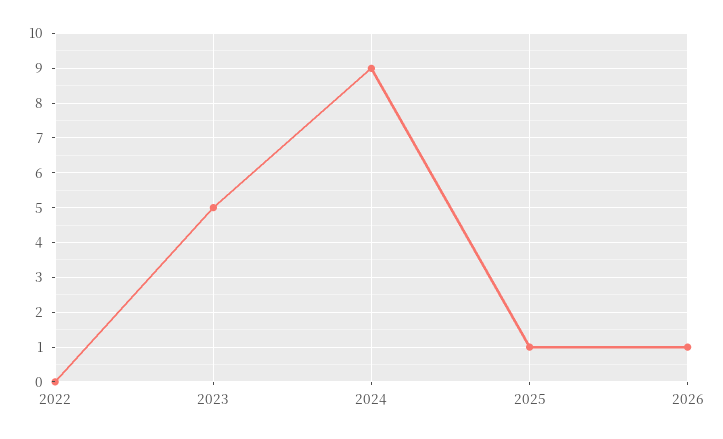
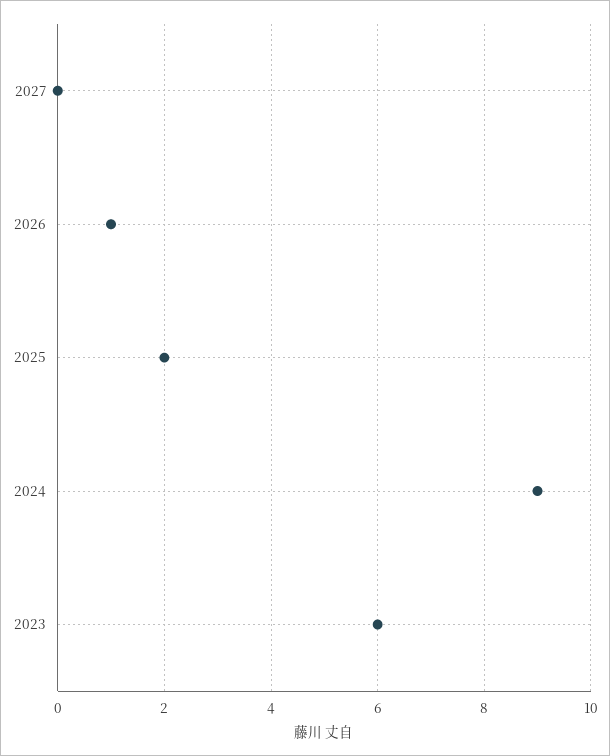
2022: 0 -> none
2023: 5 -> 6
2025: 1 -> 2
2027: none -> 0

